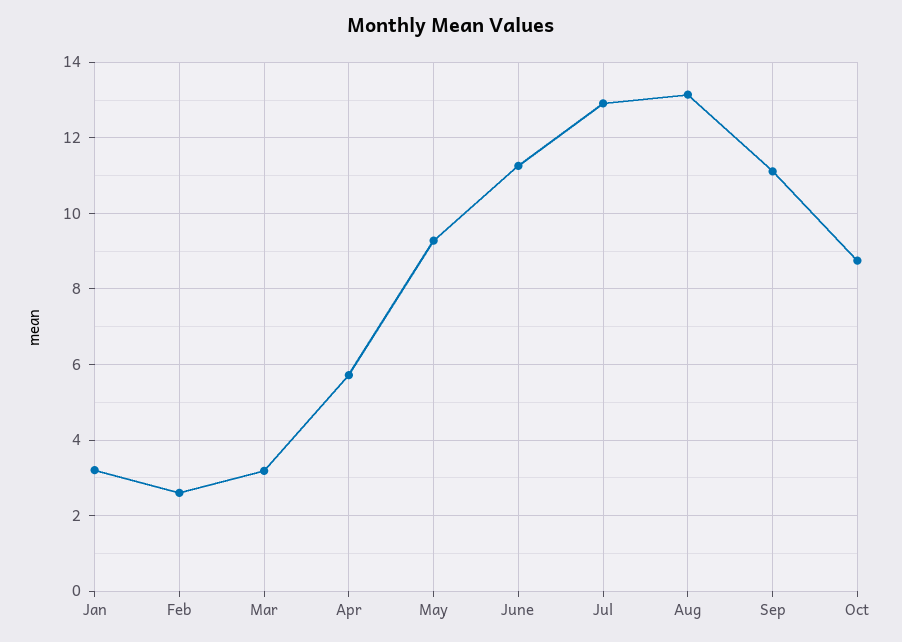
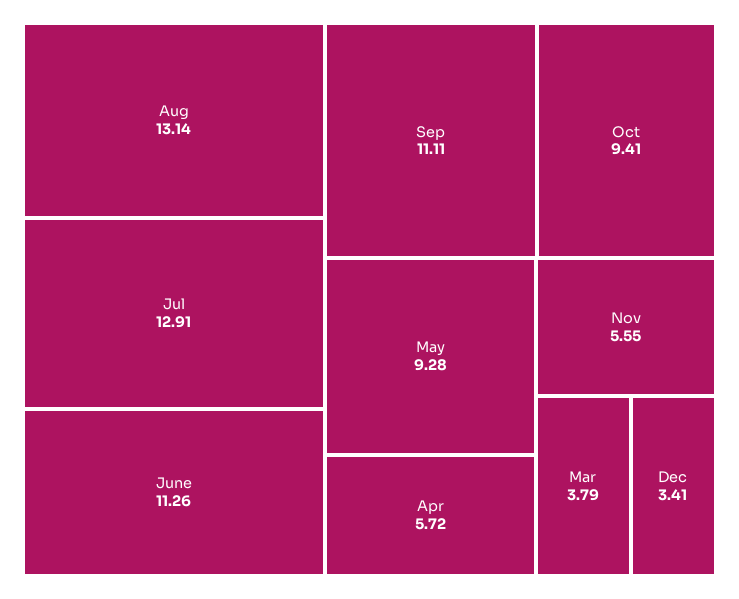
Jan: 3.2 -> none
Feb: 2.6 -> none
Mar: 3.2 -> 3.79
Oct: 8.8 -> 9.41
Nov: none -> 5.55
Dec: none -> 3.41

